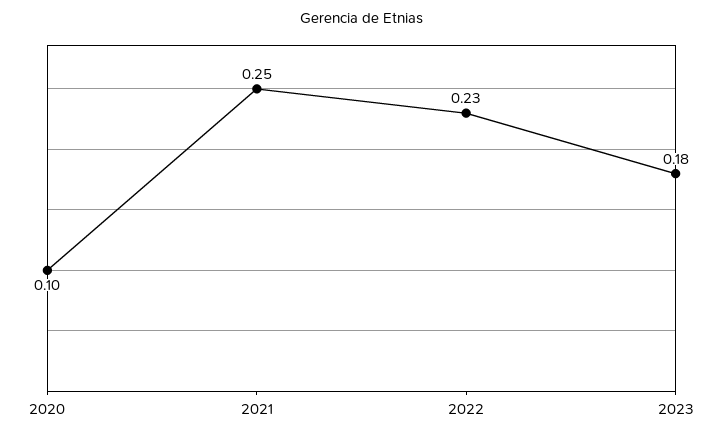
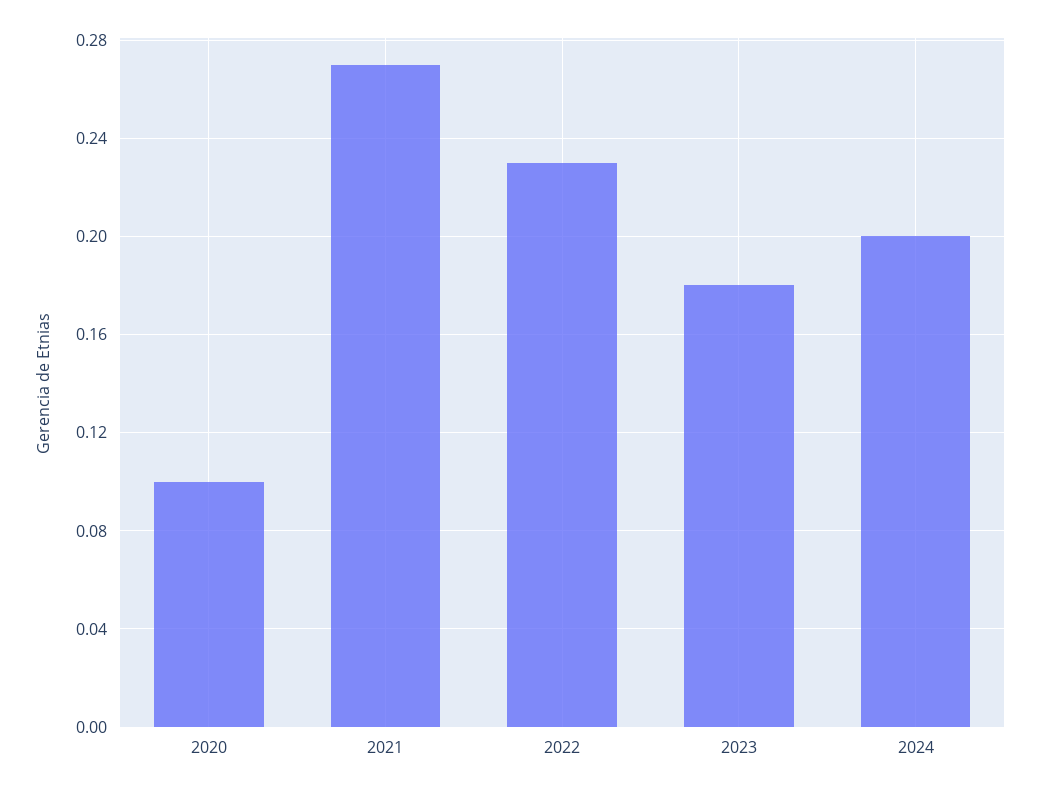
2021: 0.25 -> 0.27
2024: none -> 0.2

